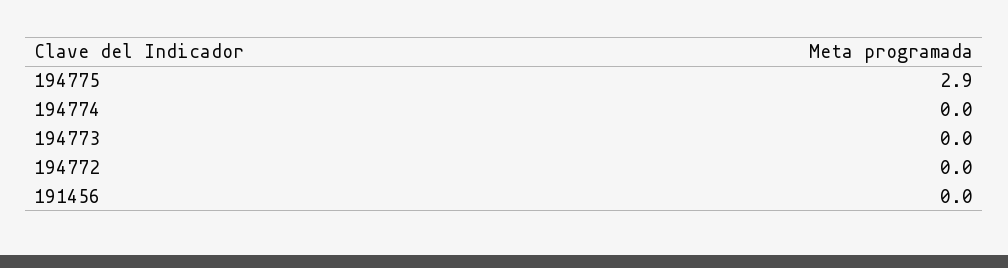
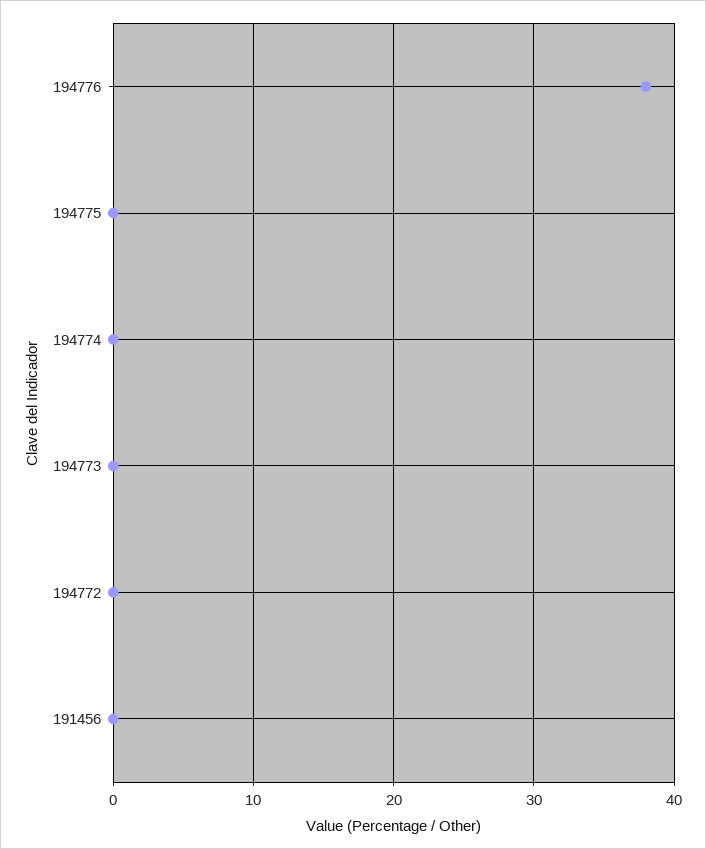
194775: 2.9 -> 0
194776: none -> 38

